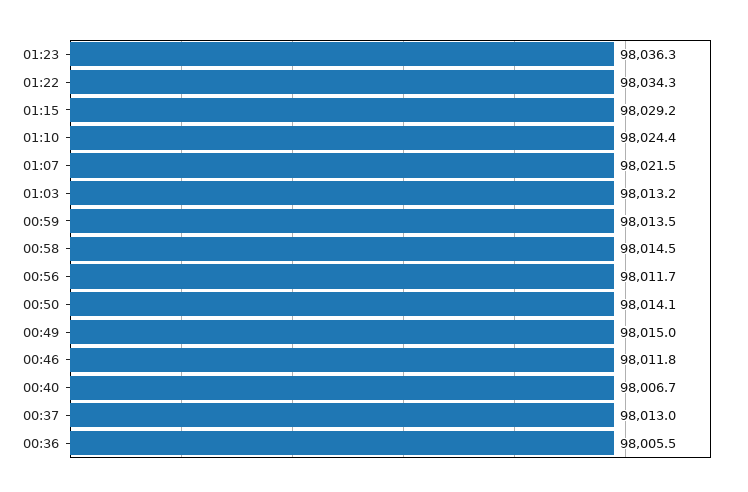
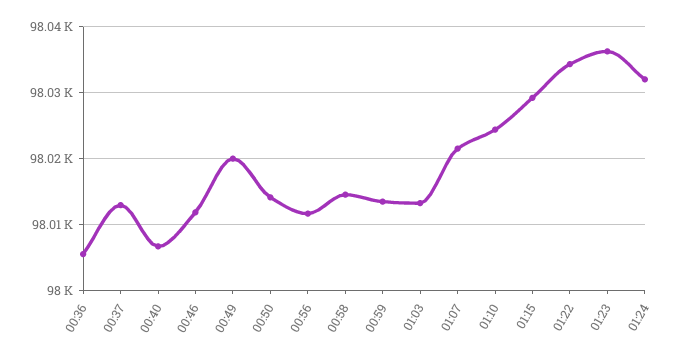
00:49: 98015 -> 98020
01:24: none -> 98032

